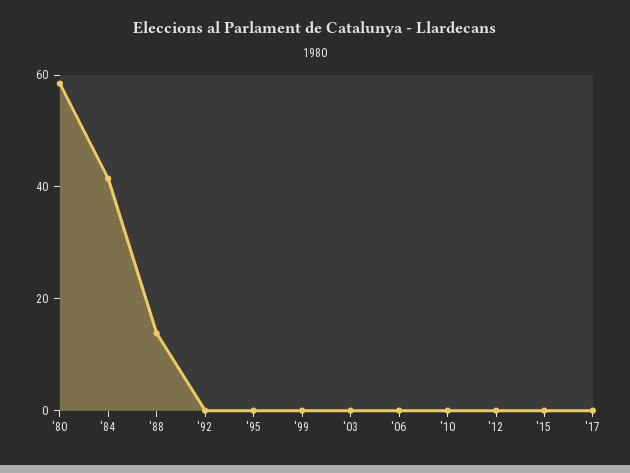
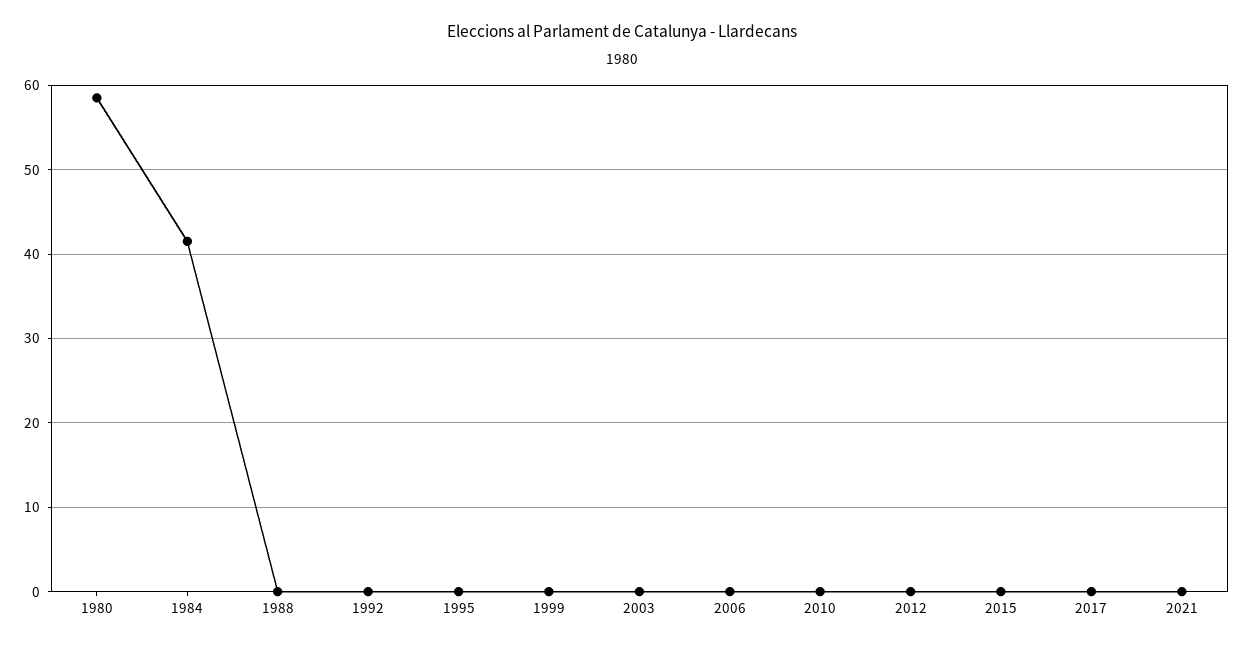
'88: 15 -> 0
2021: none -> 0

